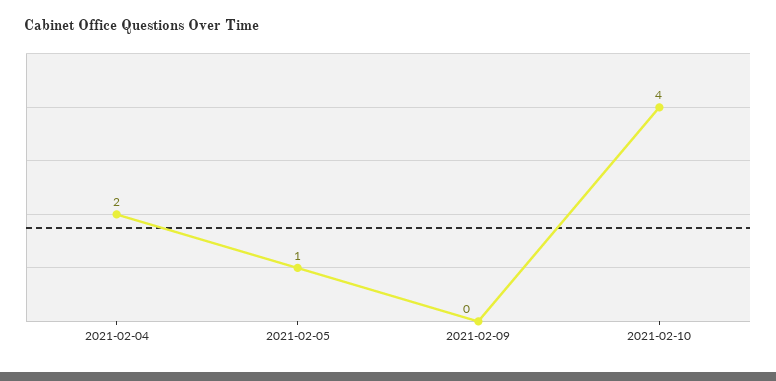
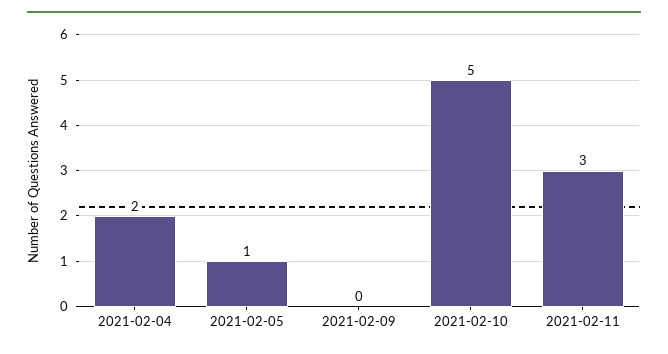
2021-02-10: 4 -> 5
2021-02-11: none -> 3

